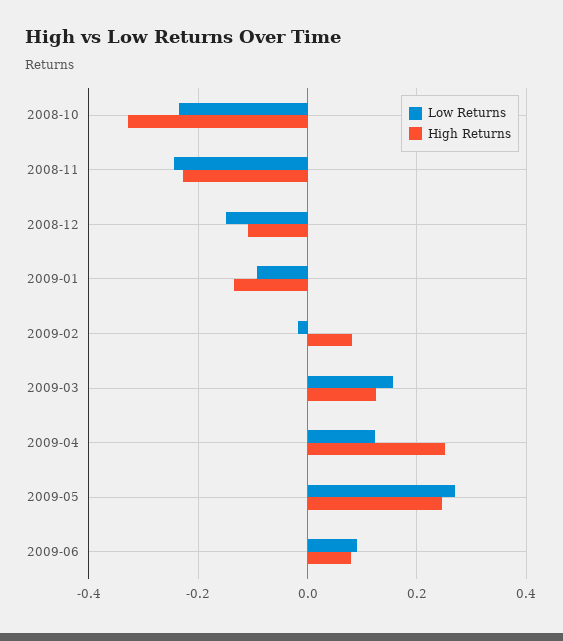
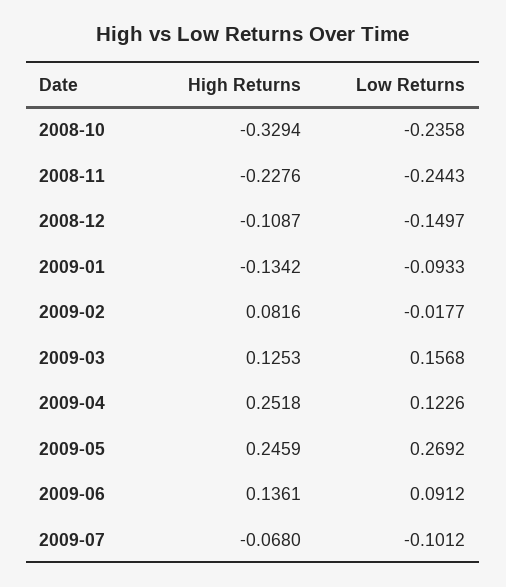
High Returns, 2009-06: 0.08 -> 0.1361
High Returns, 2009-07: none -> -0.068
Low Returns, 2009-07: none -> -0.1012

